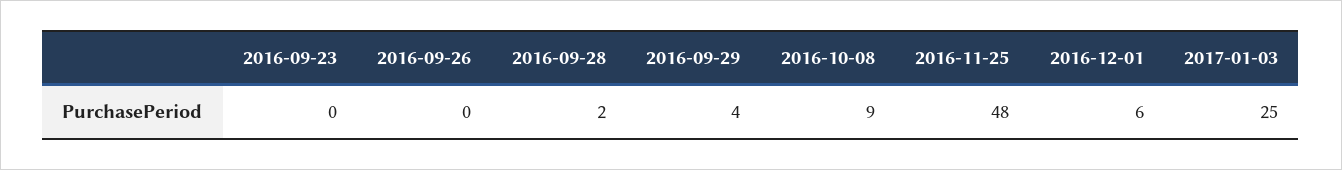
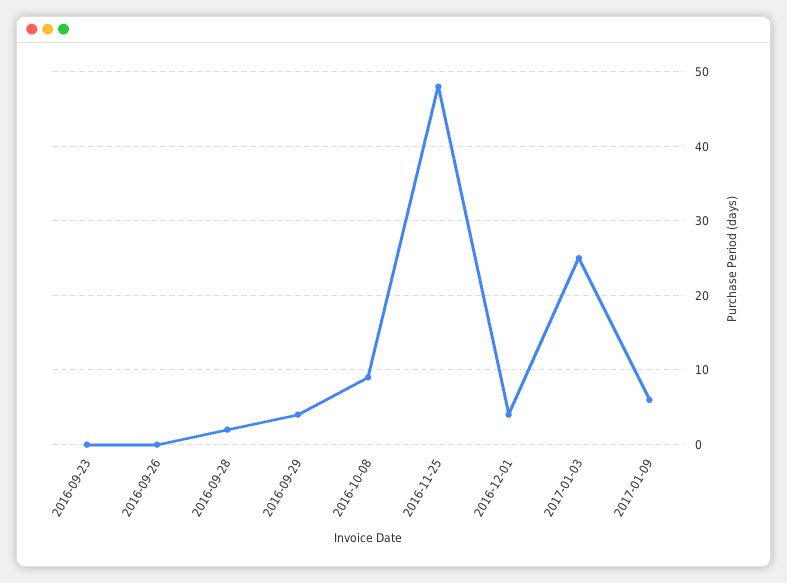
2016-12-01: 6 -> 4
2017-01-09: none -> 6

